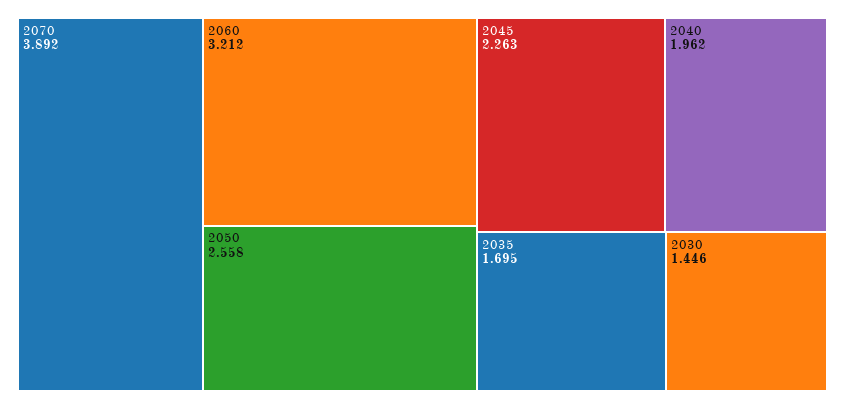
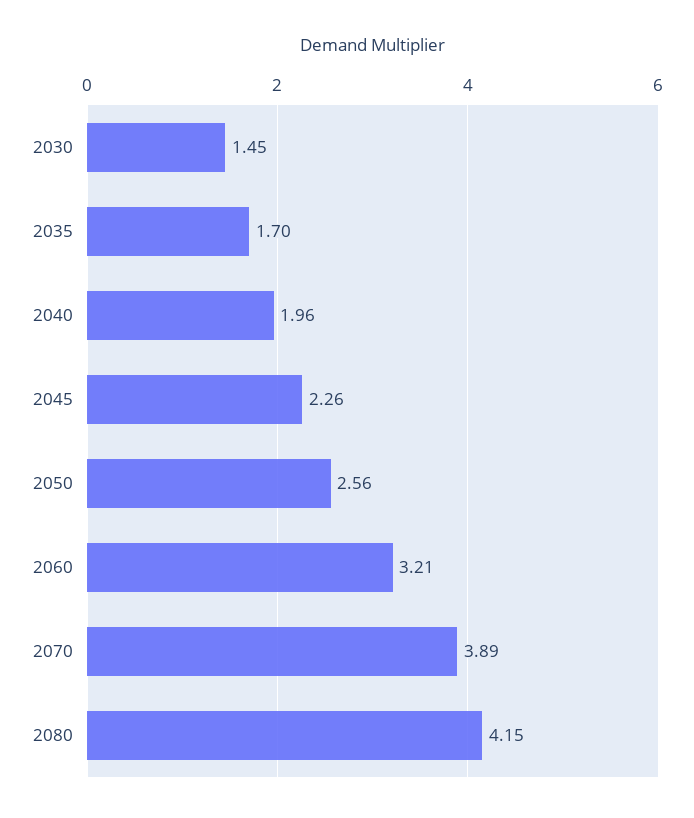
2080: none -> 4.15

